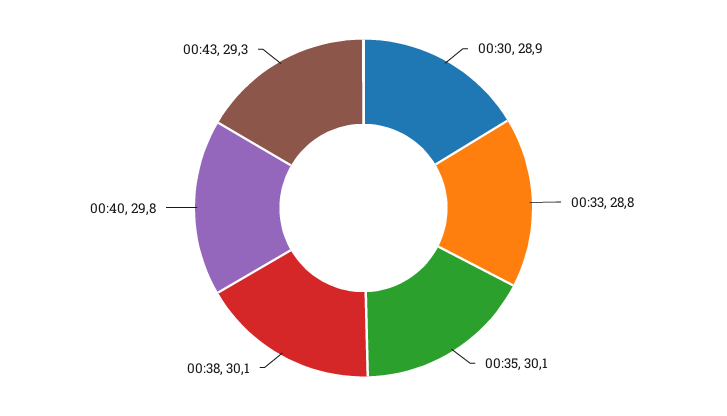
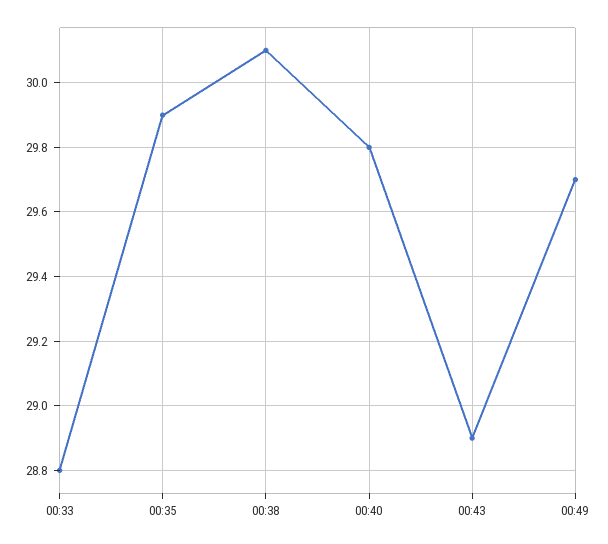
00:30: 28.9 -> none
00:35: 30.1 -> 29.9
00:43: 29.3 -> 28.9
00:49: none -> 29.7

